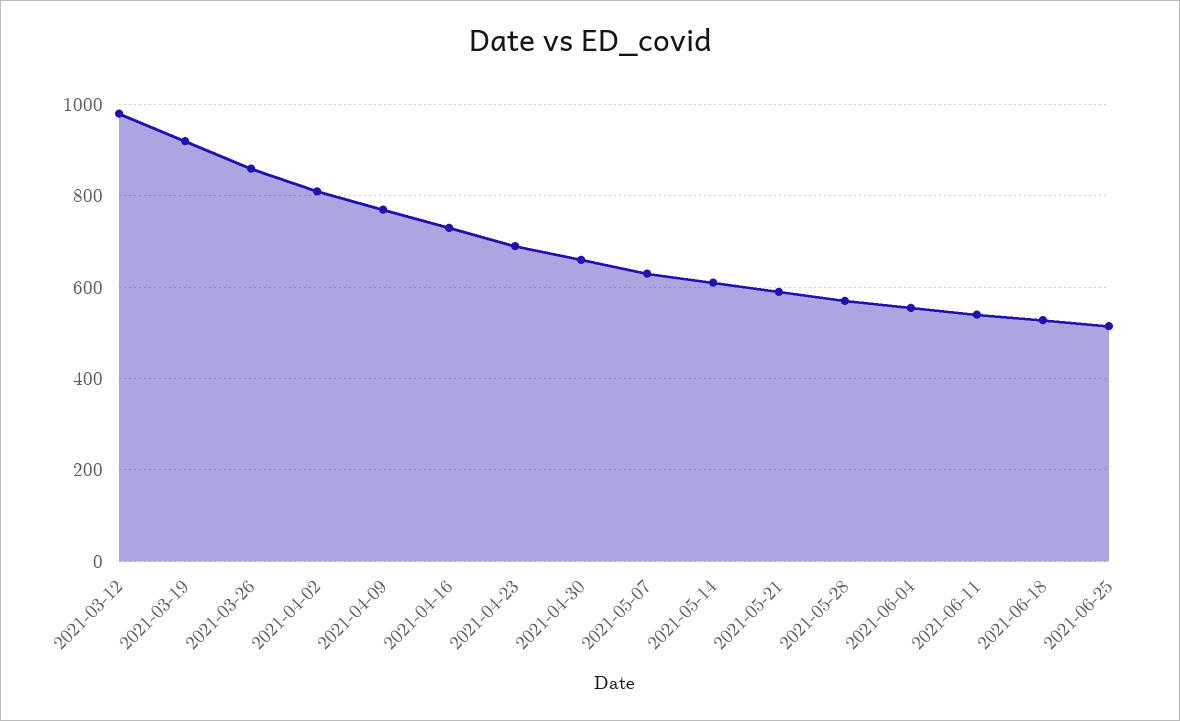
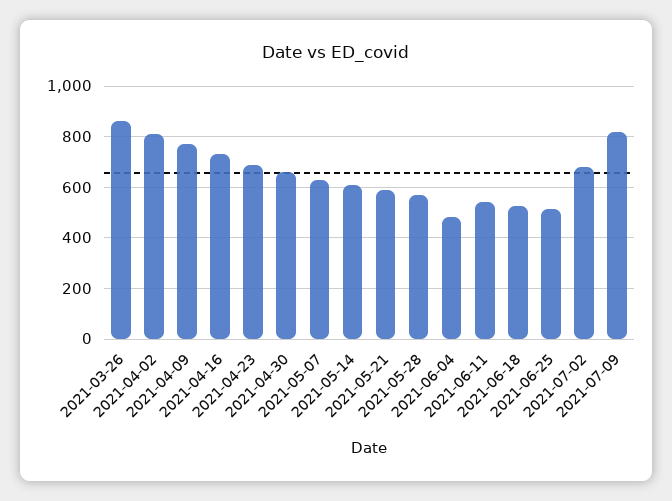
2021-03-12: 980 -> none
2021-03-19: 920 -> none
2021-06-04: 560 -> 475
2021-07-02: none -> 675
2021-07-09: none -> 825

